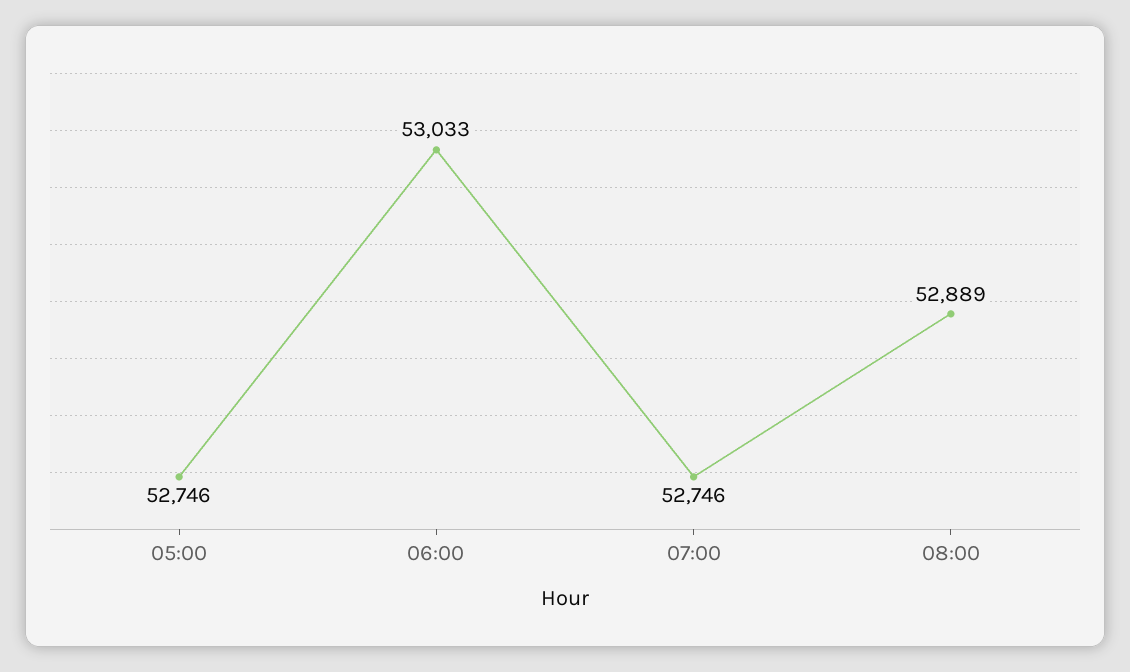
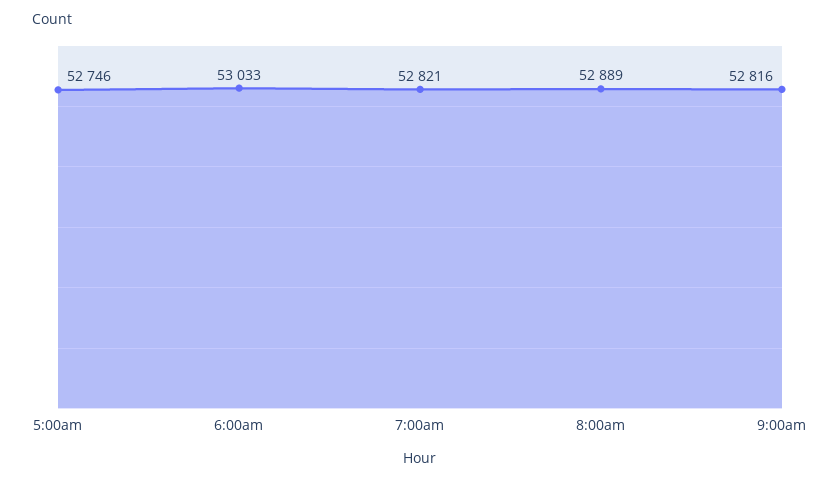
07:00: 52746 -> 52821
9:00am: none -> 52816

